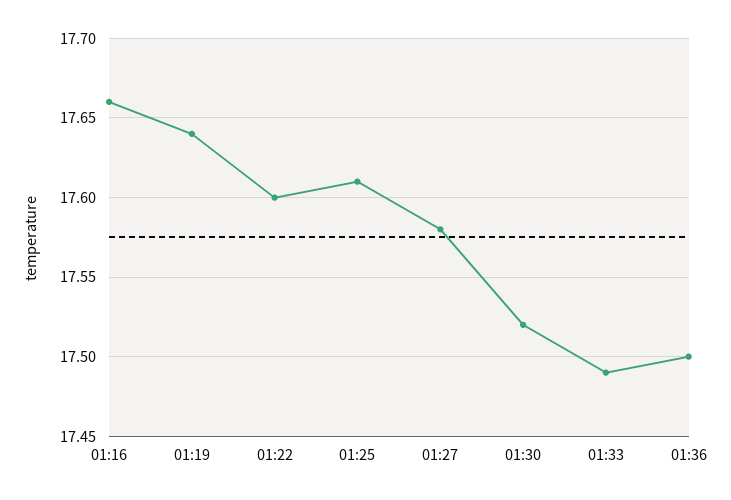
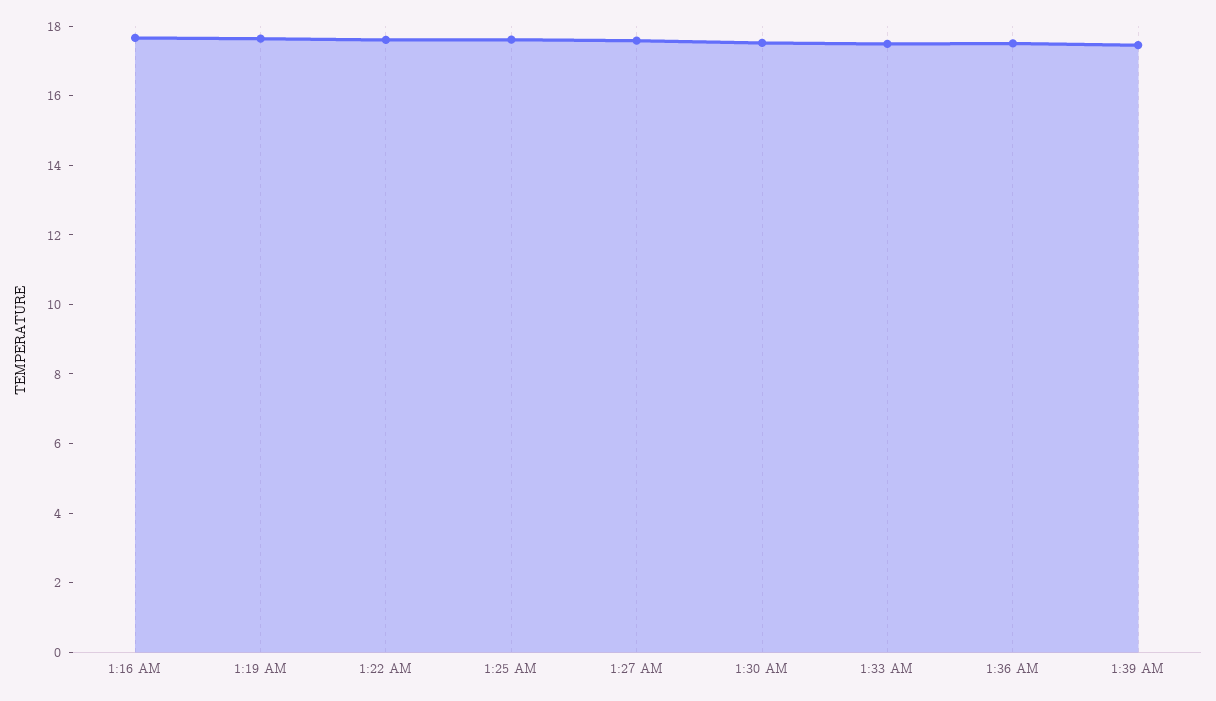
1:39 AM: none -> 17.5

